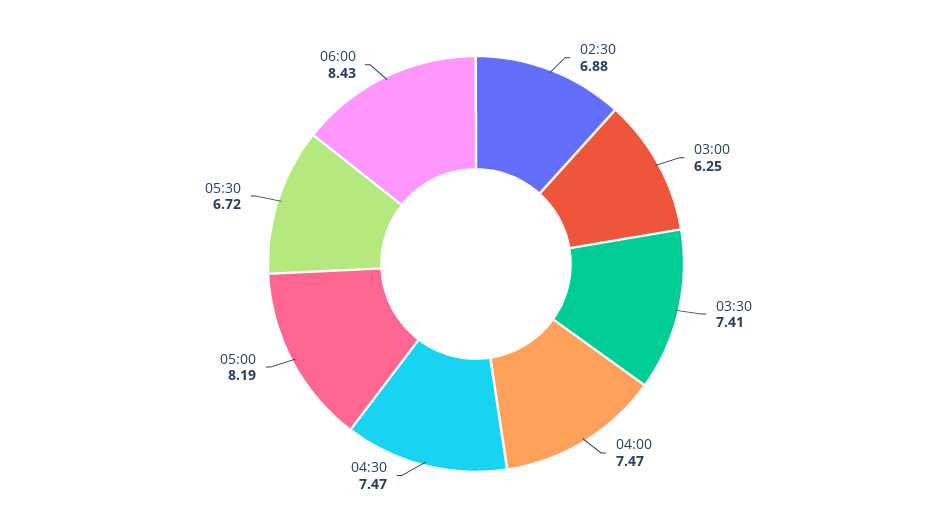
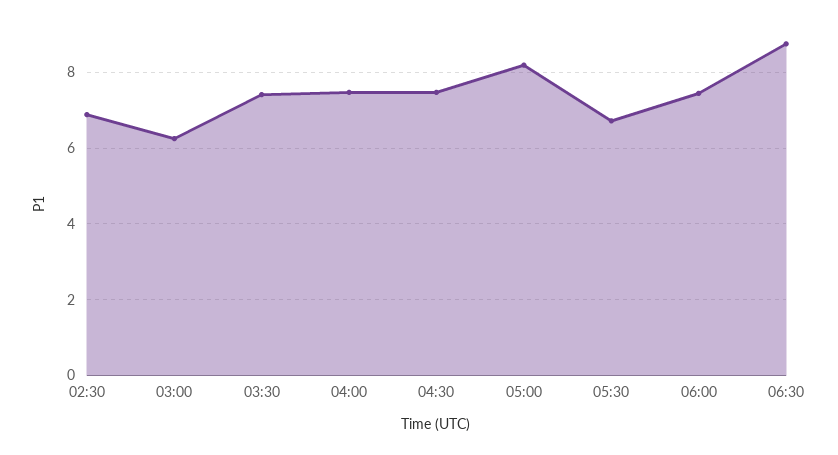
06:00: 8.43 -> 7.4
06:30: none -> 8.8

